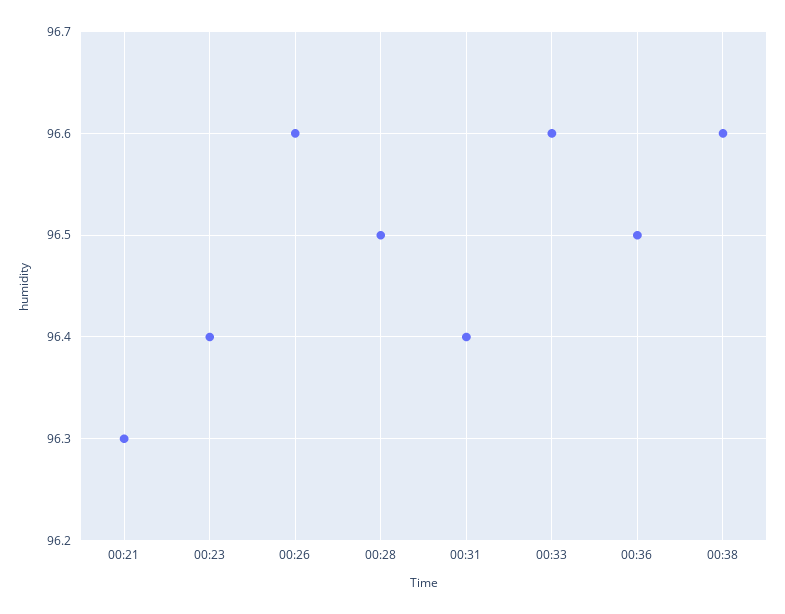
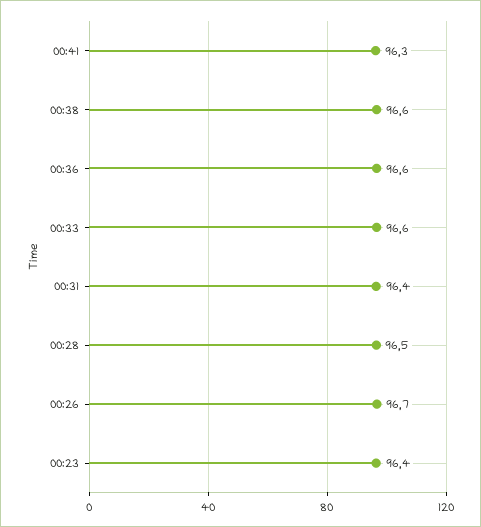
00:21: 96.3 -> none
00:26: 96.6 -> 96.7
00:36: 96.5 -> 96.6
00:41: none -> 96.3

